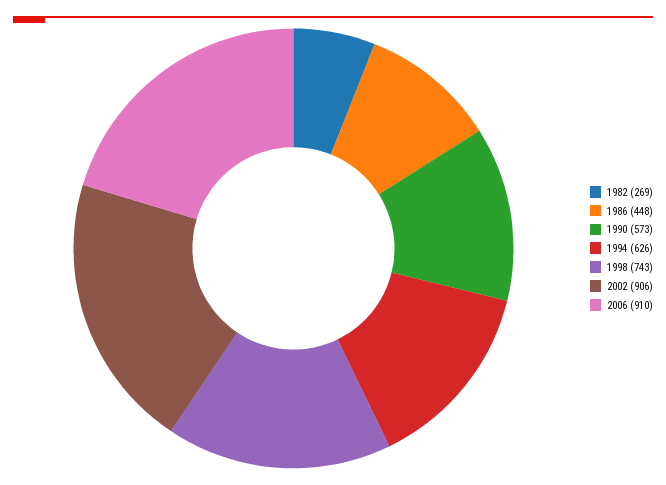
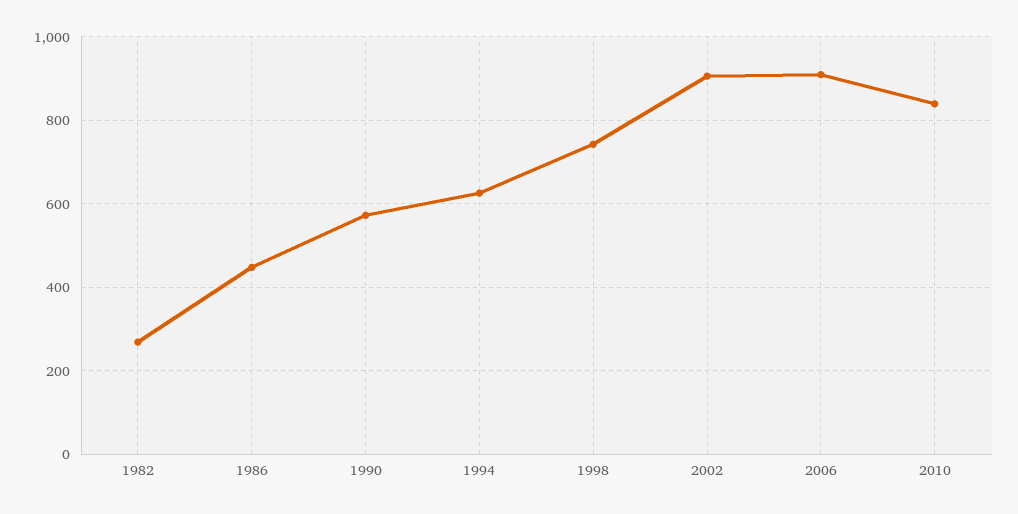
2010: none -> 840

